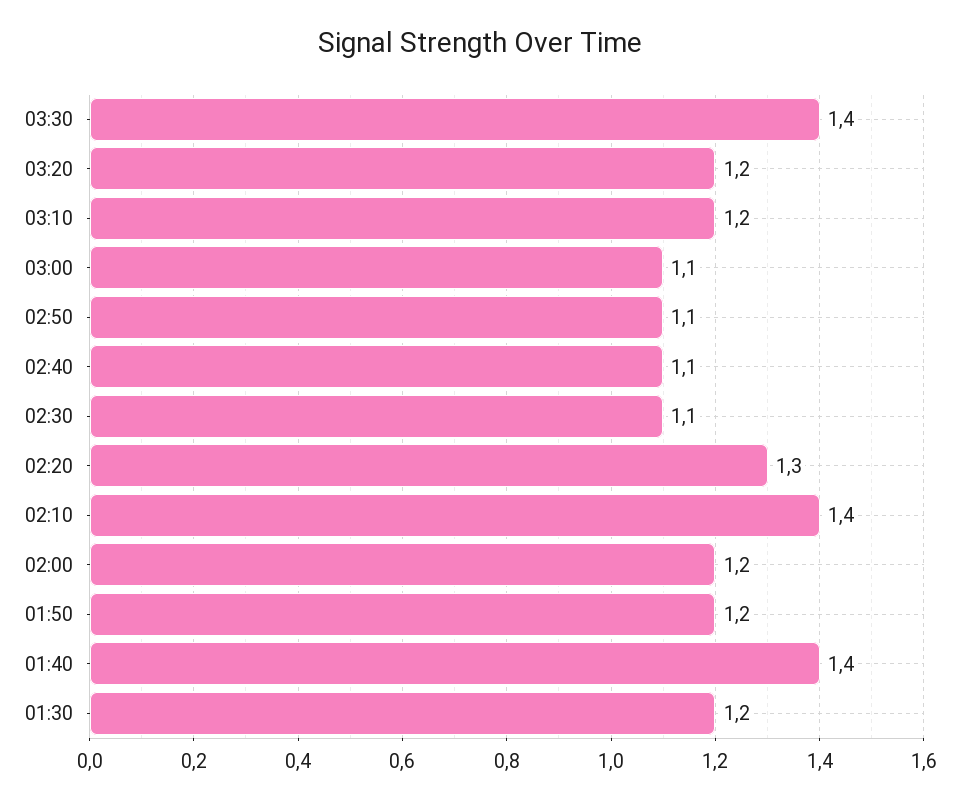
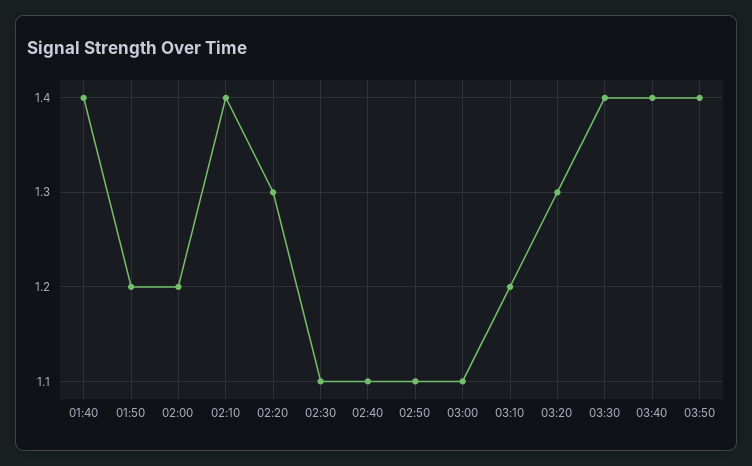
03:20: 1.2 -> 1.3
01:30: 1.2 -> none
03:40: none -> 1.4
03:50: none -> 1.4

